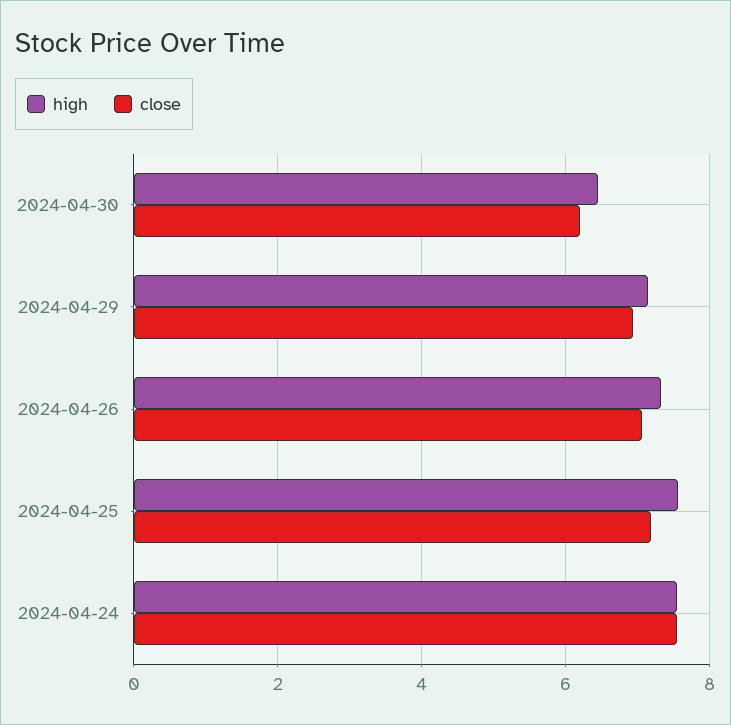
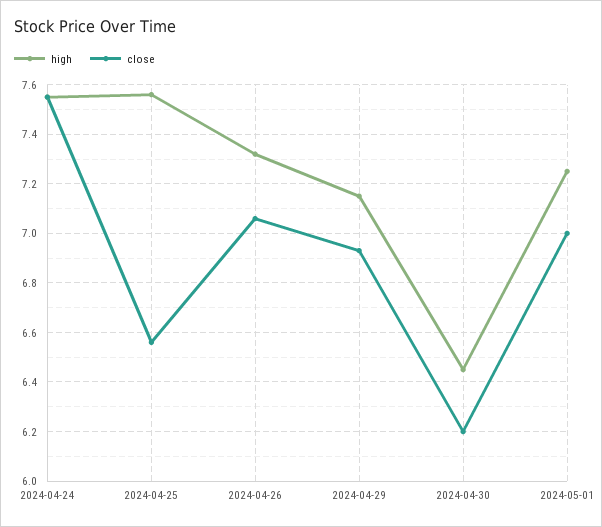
close, 2024-04-25: 7.2 -> 6.55
high, 2024-05-01: none -> 7.25
close, 2024-05-01: none -> 7

